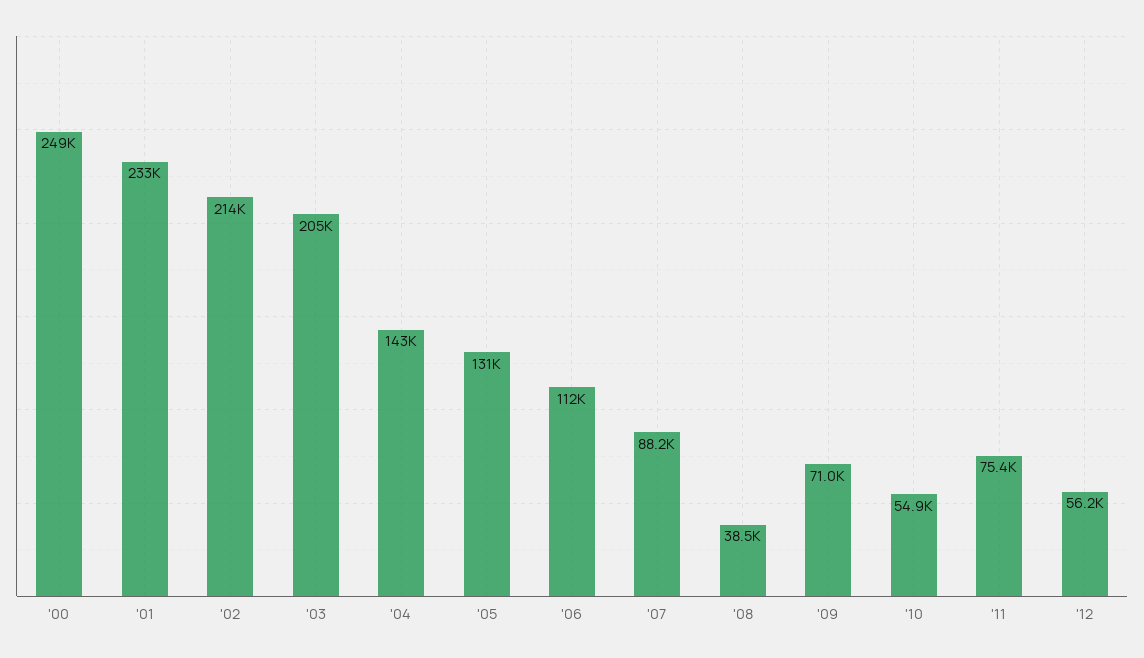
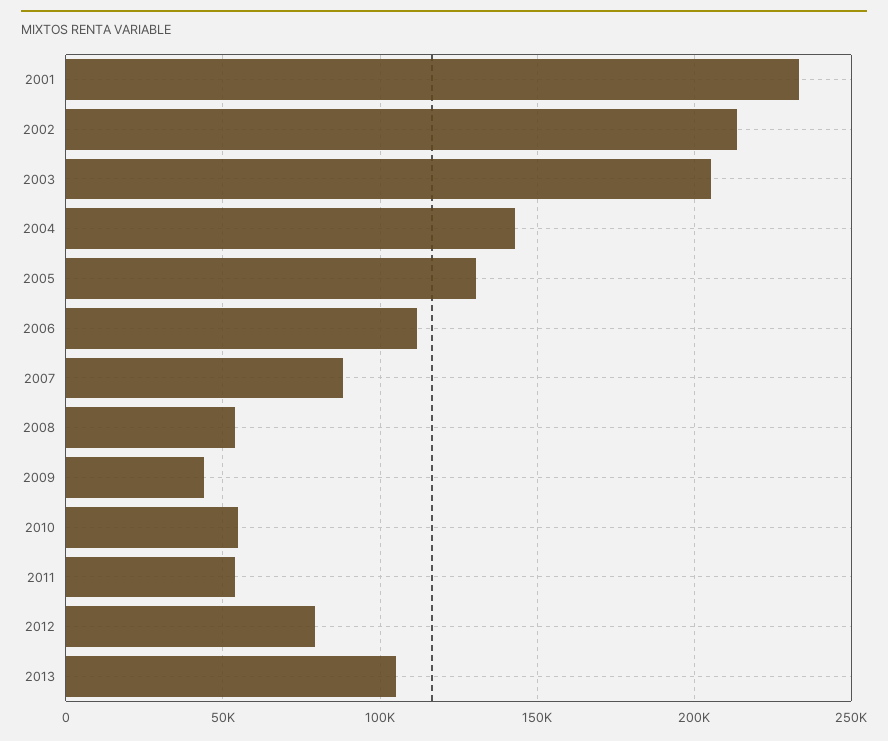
'00: 249000 -> none
'08: 38500 -> 55000
'09: 71000 -> 45000
'11: 75400 -> 55000
'12: 56200 -> 80000
2013: none -> 105000

